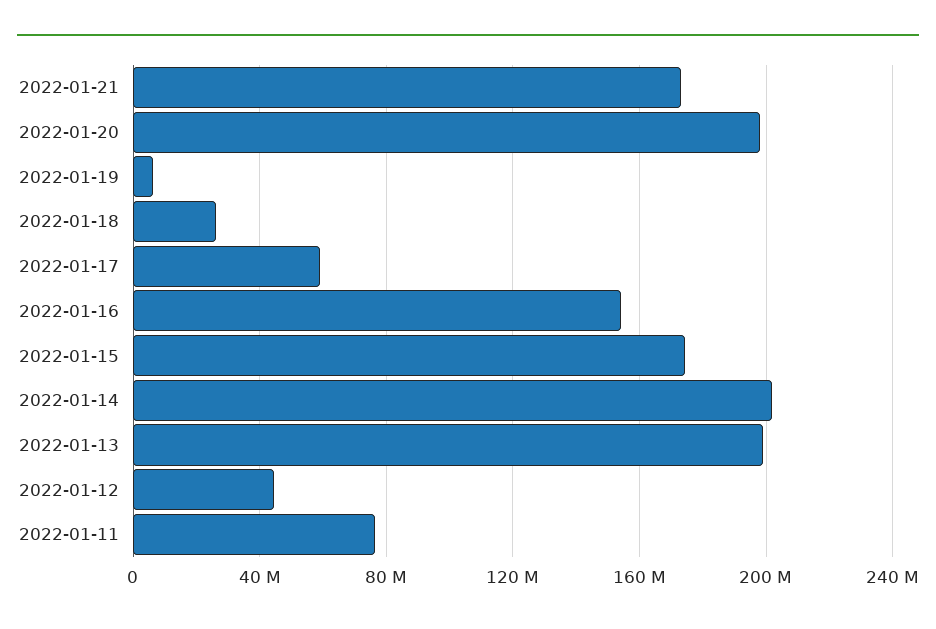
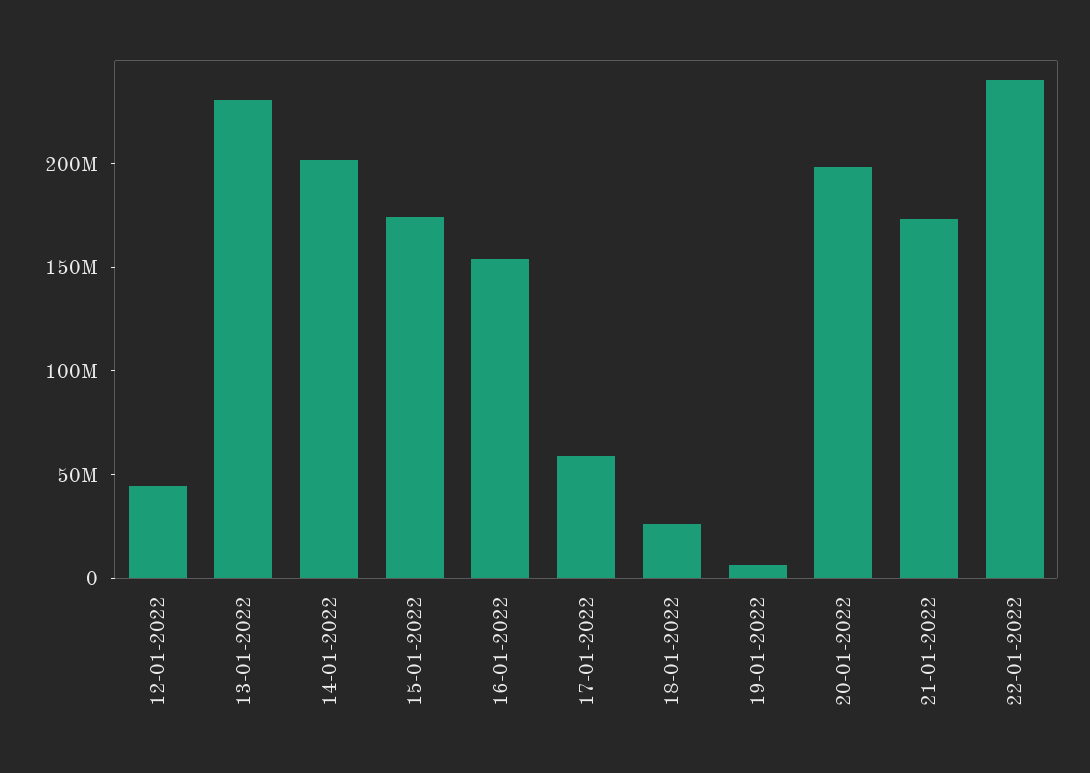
2022-01-13: 200000000 -> 230000000
2022-01-11: 75000000 -> none
22-01-2022: none -> 240000000

